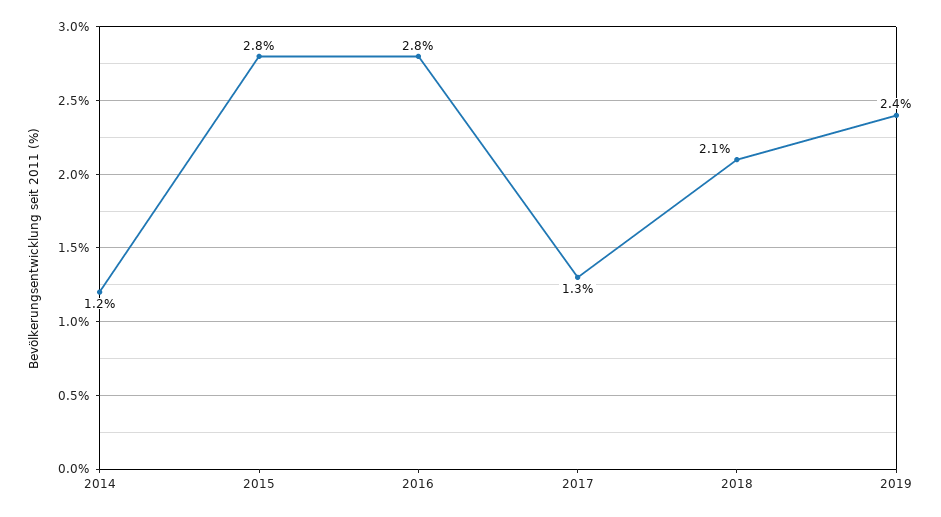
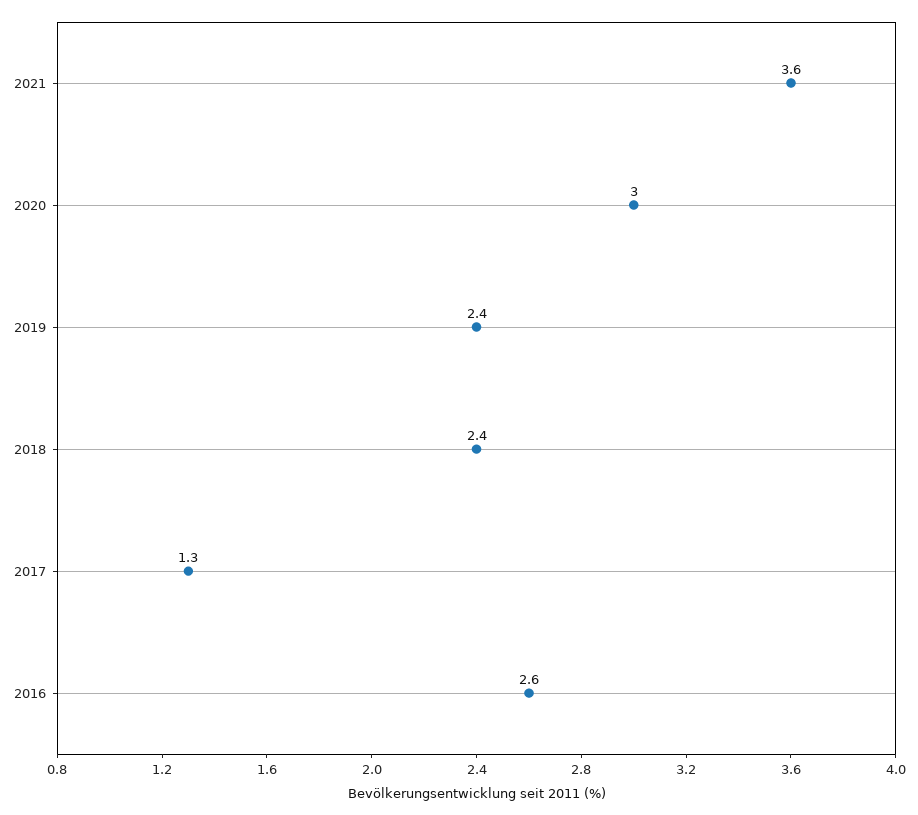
2014: 1.2 -> none
2015: 2.8 -> none
2016: 2.8 -> 2.6
2018: 2.1 -> 2.4
2021: none -> 3.6
2020: none -> 3

